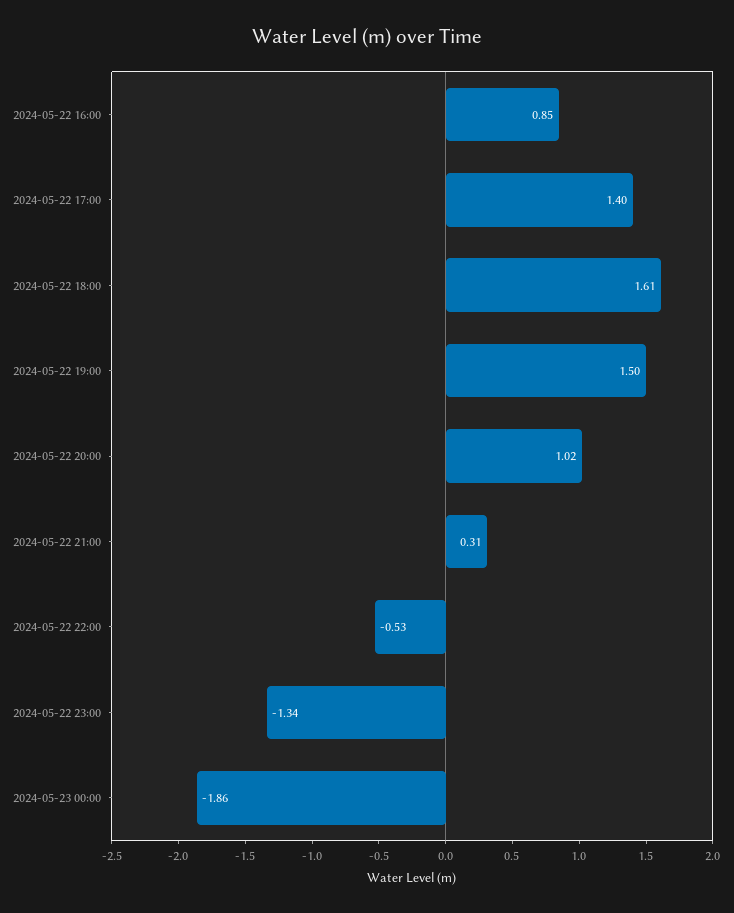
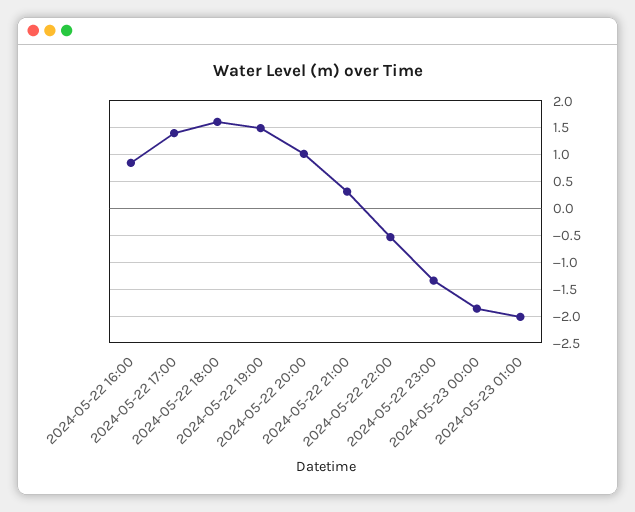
2024-05-23 01:00: none -> -2

